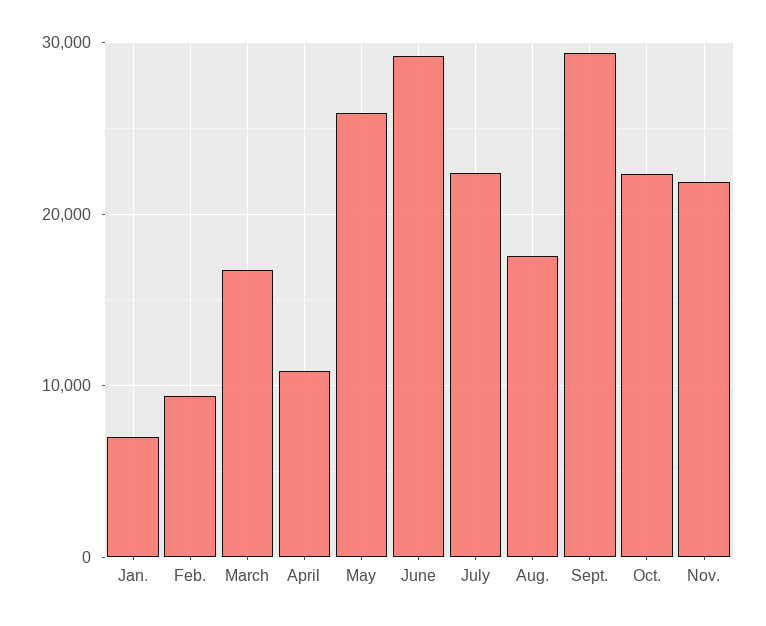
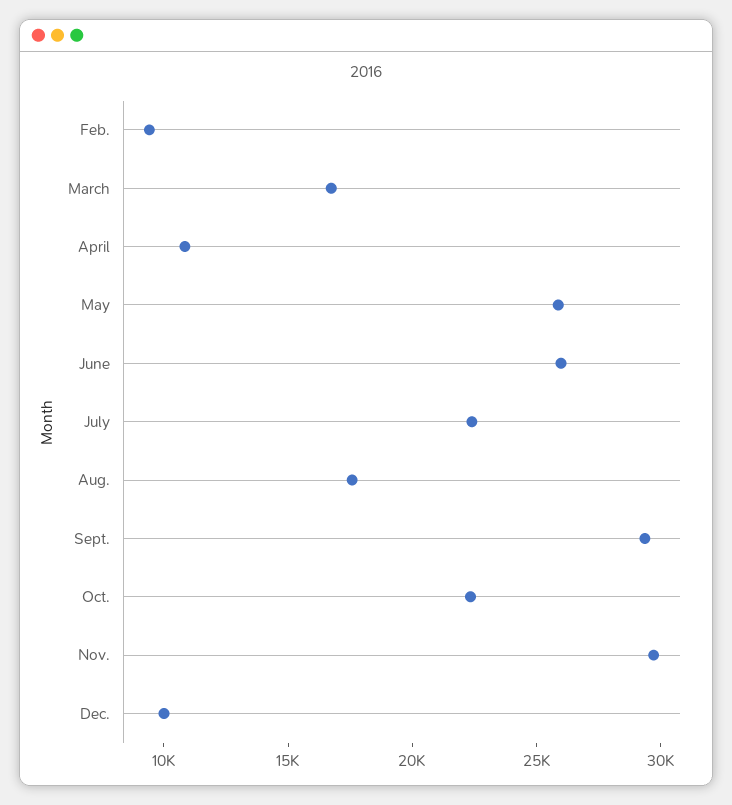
Jan.: 7000 -> none
June: 29000 -> 26000
Nov.: 22000 -> 30000
Dec.: none -> 10000

